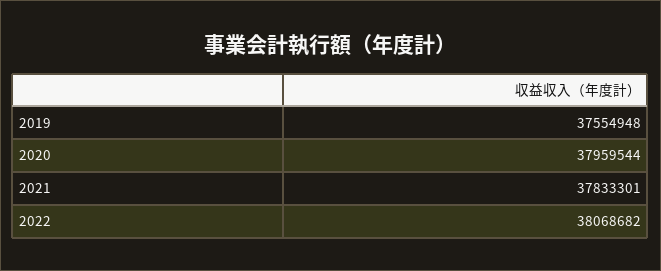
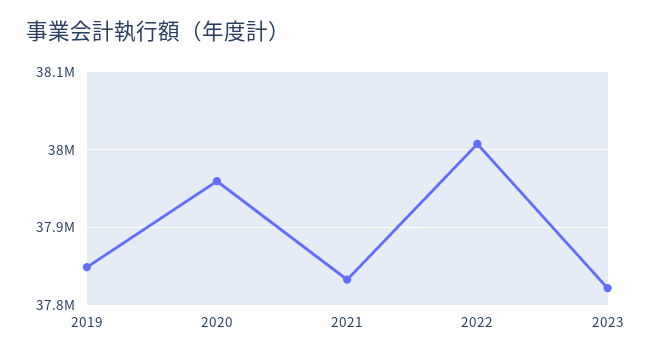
2019: 37554948 -> 37850000
2022: 38068682 -> 38010000
2023: none -> 37820000

